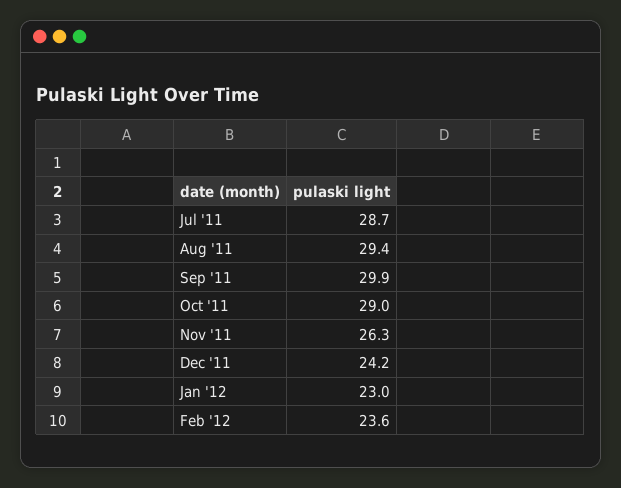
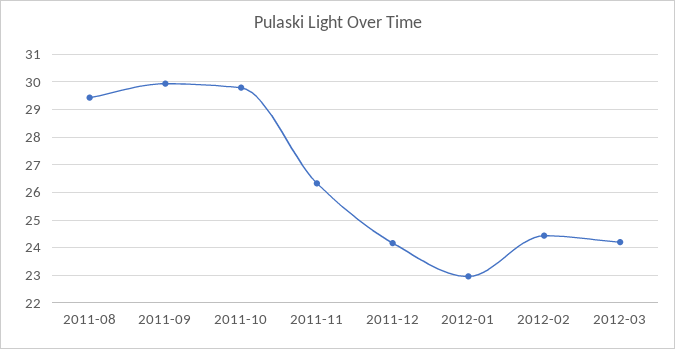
Jul '11: 28.7 -> none
Oct '11: 29 -> 29.75
Feb '12: 23.6 -> 24.5
2012-03: none -> 24.25

